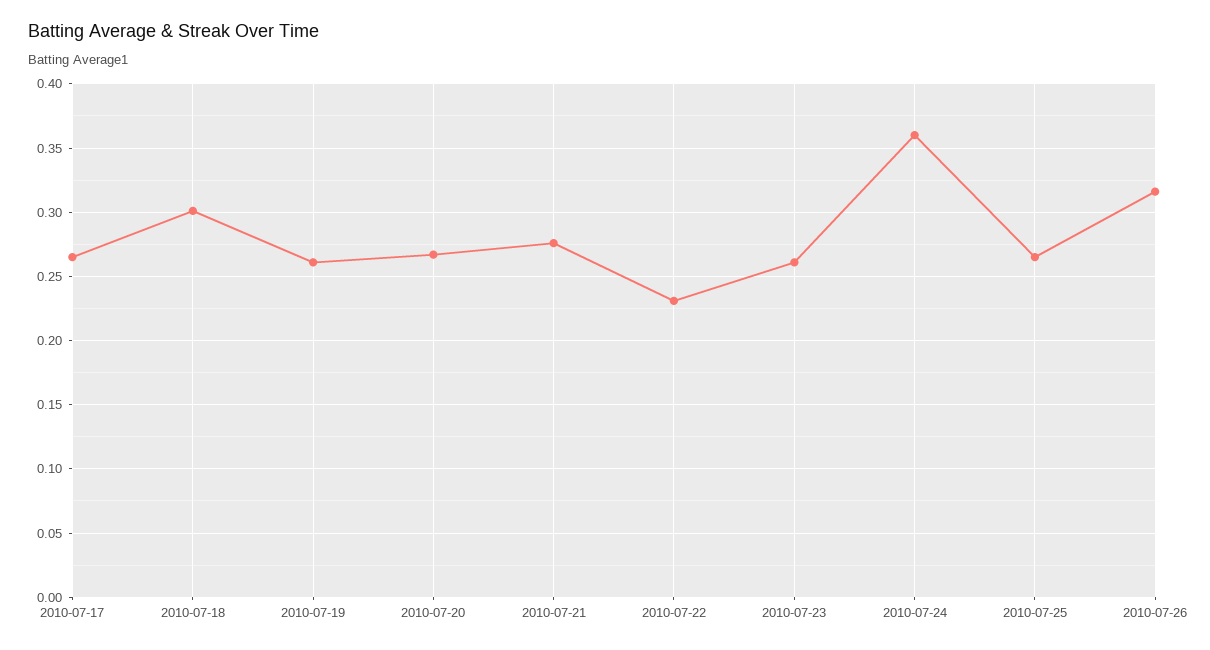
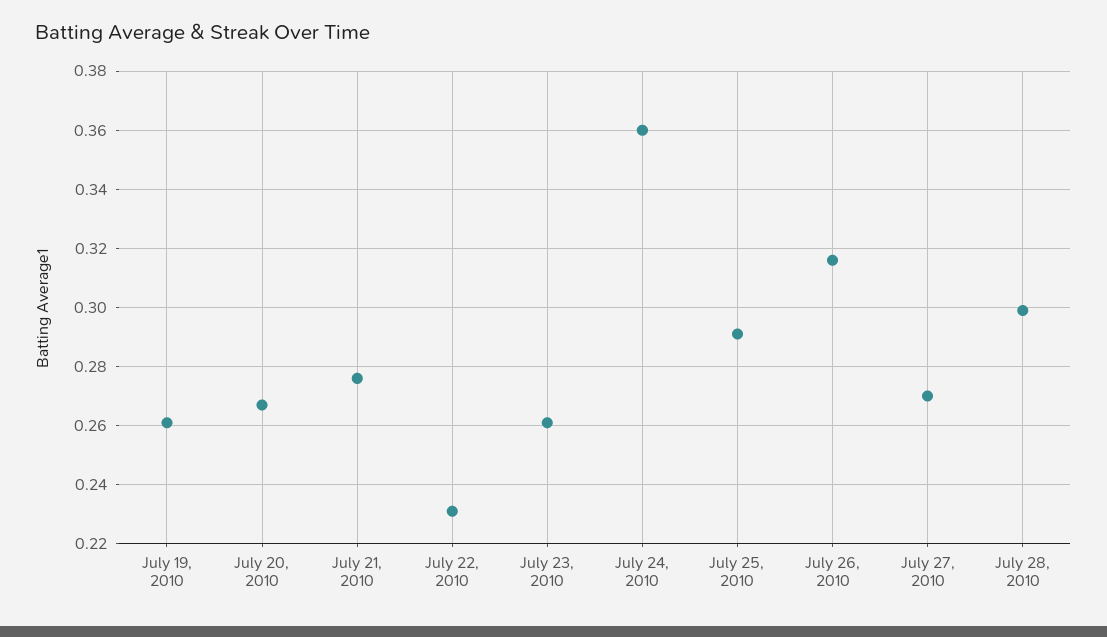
2010-07-17: 0.265 -> none
2010-07-18: 0.3 -> none
2010-07-25: 0.265 -> 0.29
July 27, 2010: none -> 0.27
July 28, 2010: none -> 0.3

